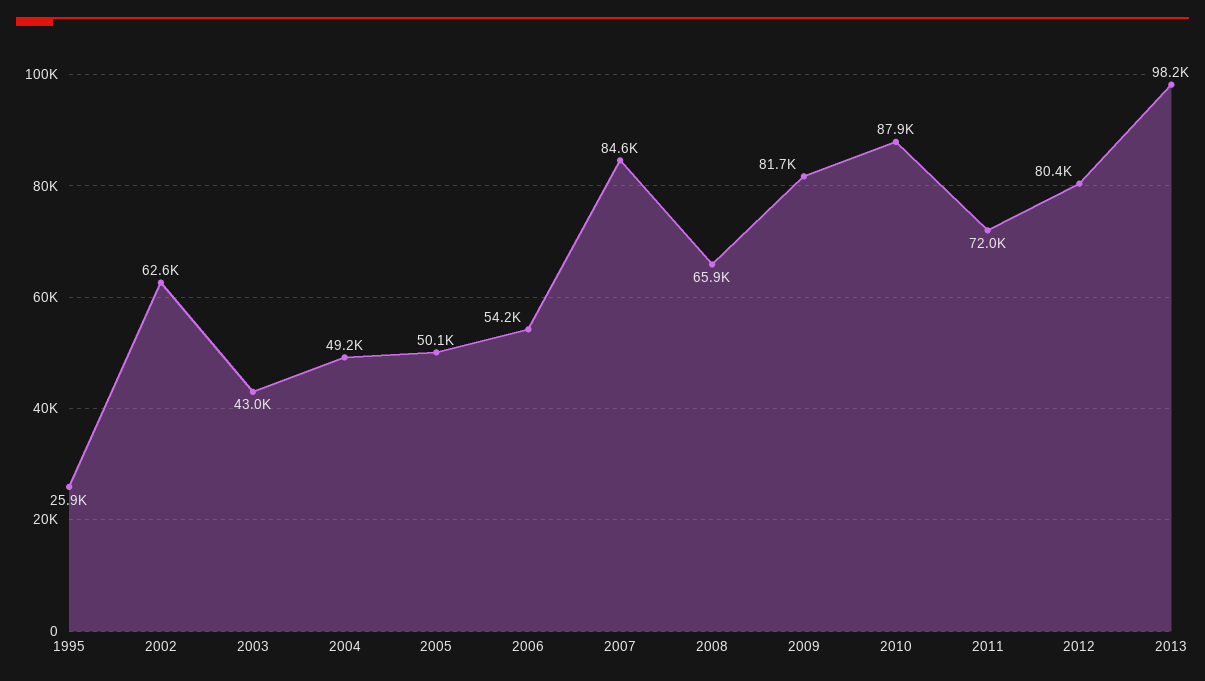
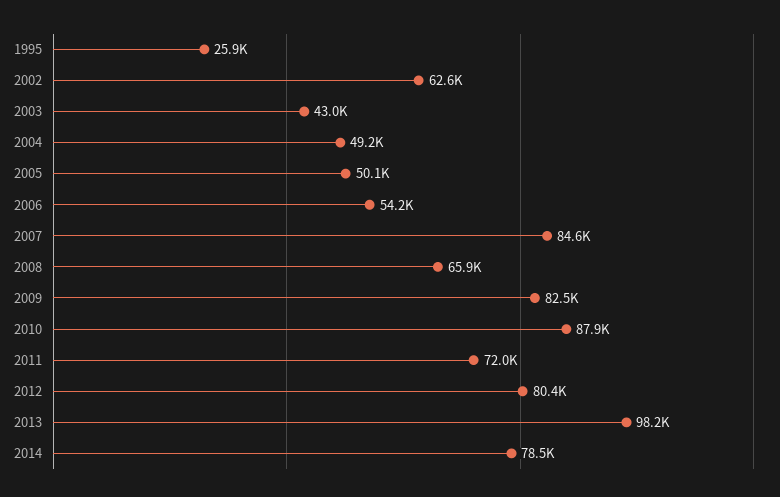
2009: 81700 -> 82500
2014: none -> 78500

